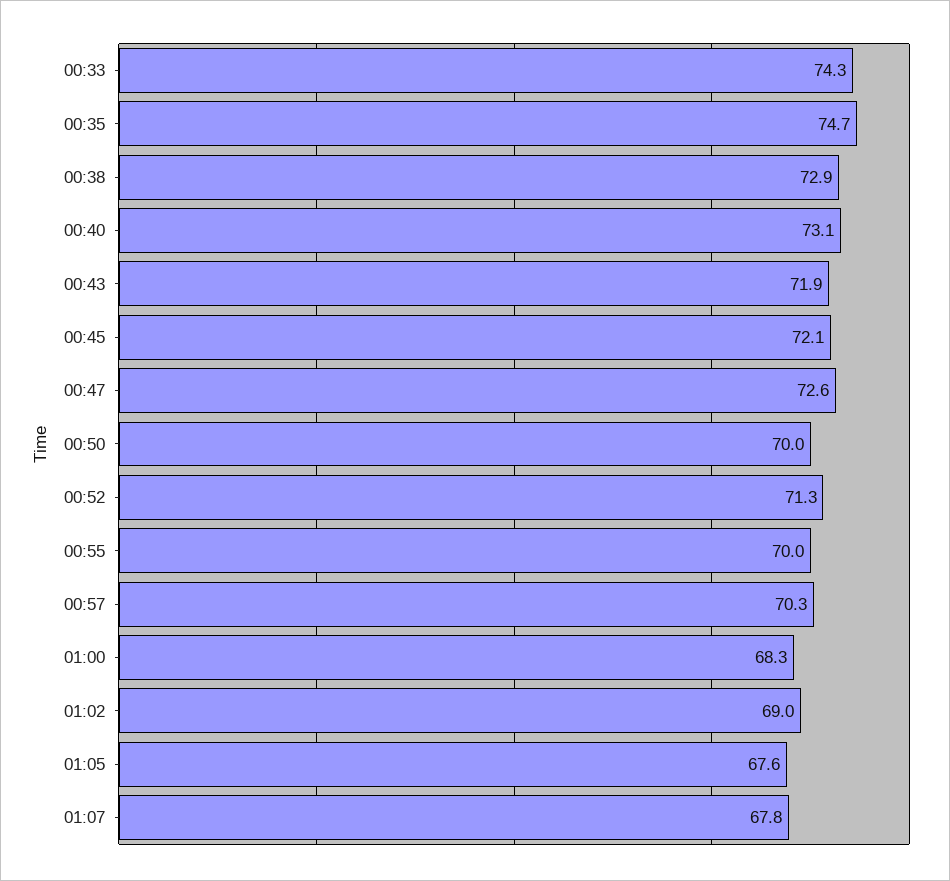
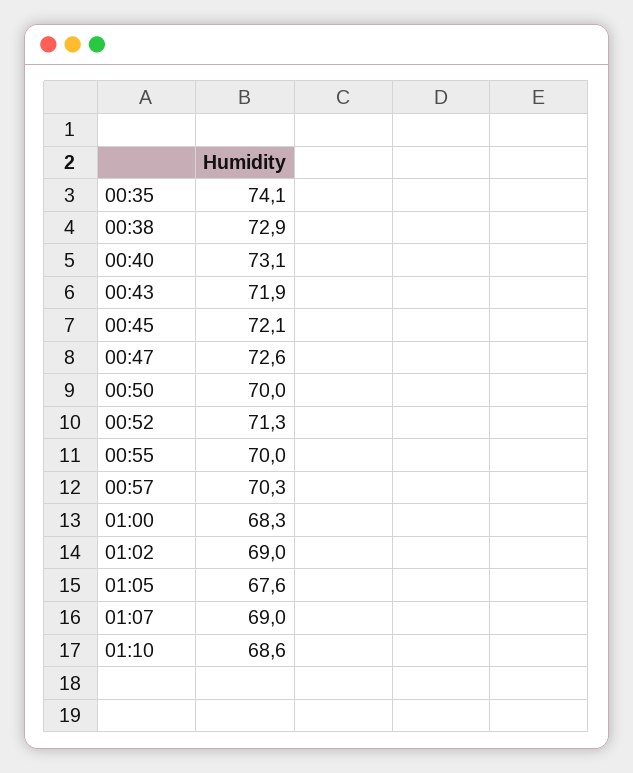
00:33: 74.3 -> none
00:35: 74.7 -> 74.1
01:07: 67.8 -> 69
01:10: none -> 68.6

